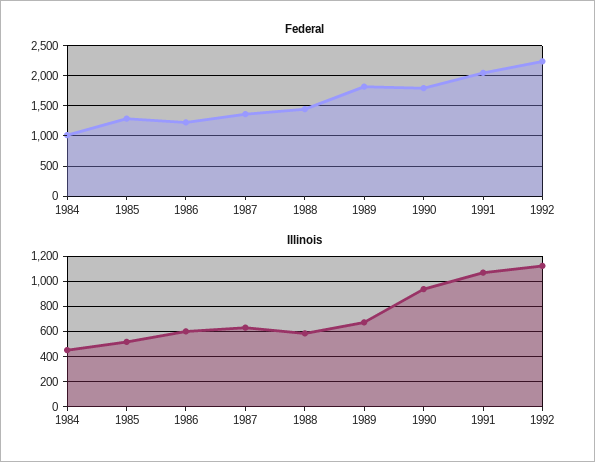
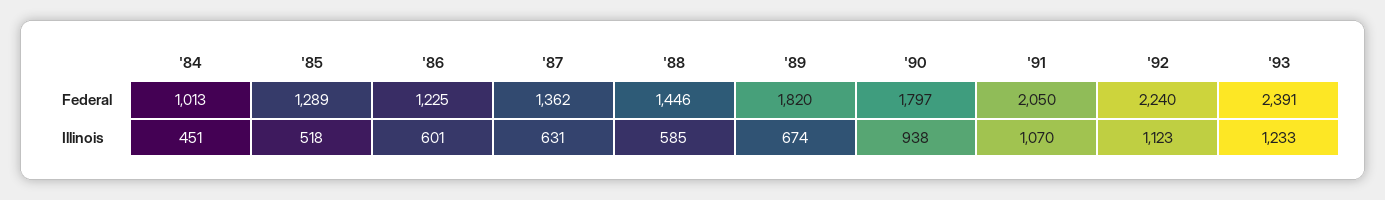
Federal, '93: none -> 2391
Illinois, '93: none -> 1233

